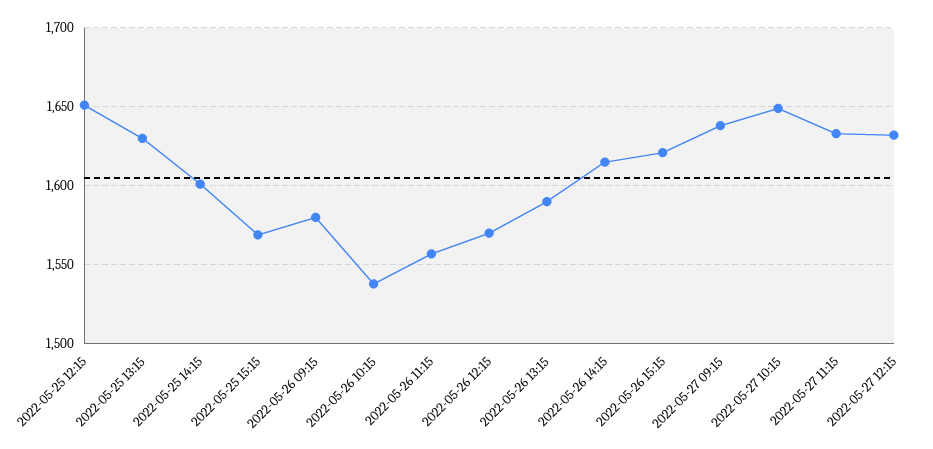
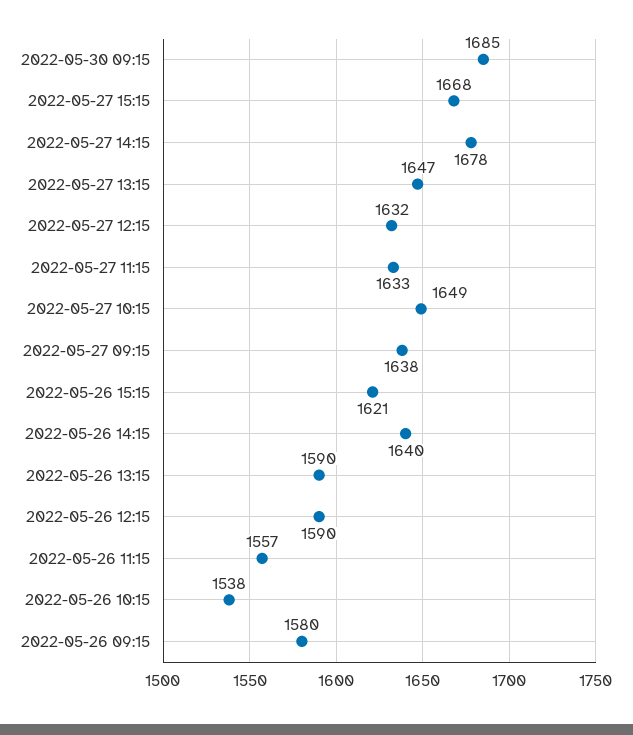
2022-05-25 12:15: 1650 -> none
2022-05-25 13:15: 1630 -> none
2022-05-25 14:15: 1600 -> none
2022-05-25 15:15: 1570 -> none
2022-05-26 12:15: 1570 -> 1590
2022-05-26 14:15: 1615 -> 1640
2022-05-30 09:15: none -> 1685
2022-05-27 15:15: none -> 1668
2022-05-27 14:15: none -> 1678
2022-05-27 13:15: none -> 1647

